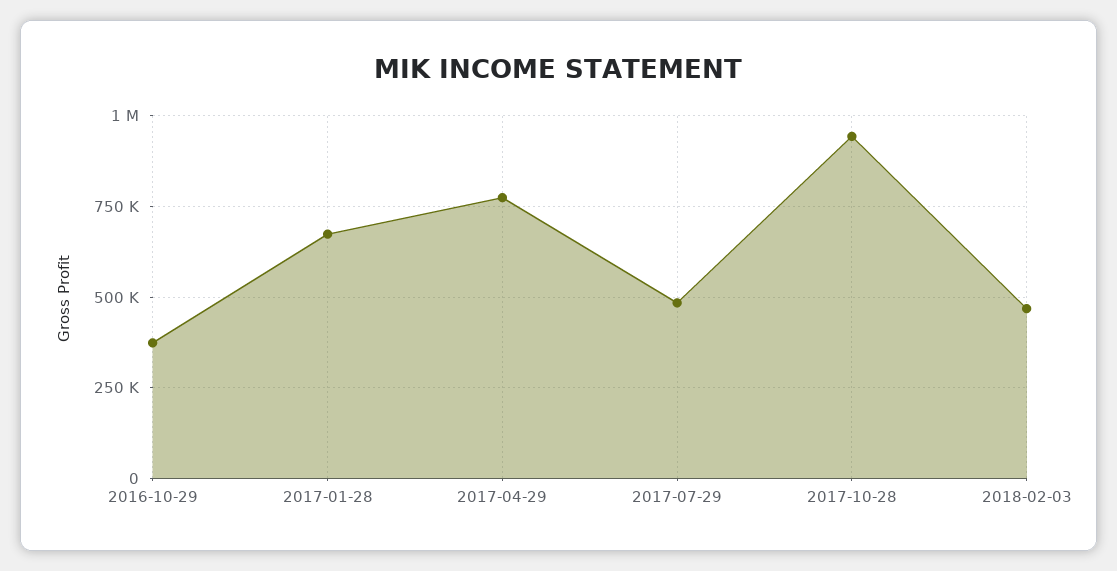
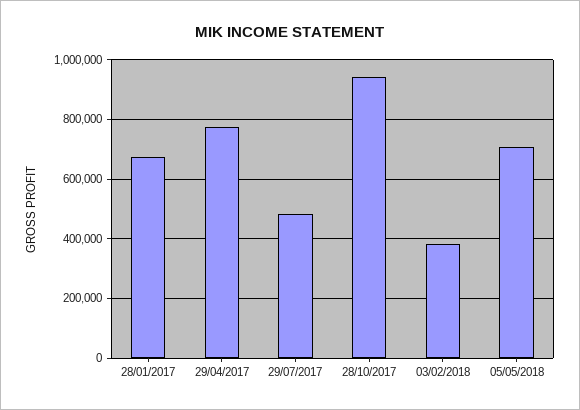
2016-10-29: 375000 -> none
2018-02-03: 475000 -> 375000
05/05/2018: none -> 700000

